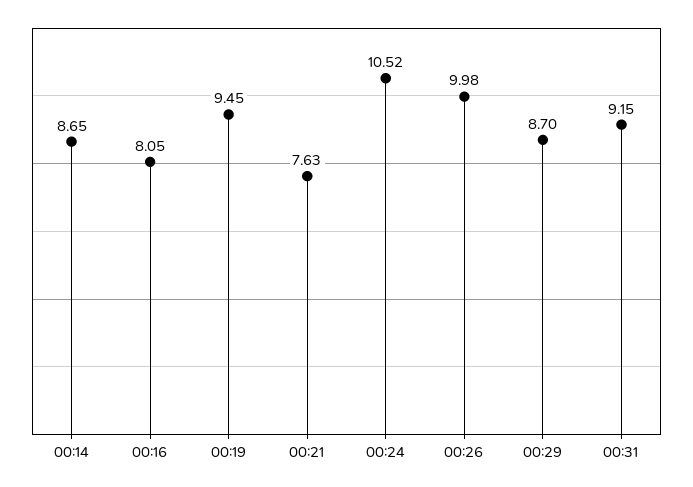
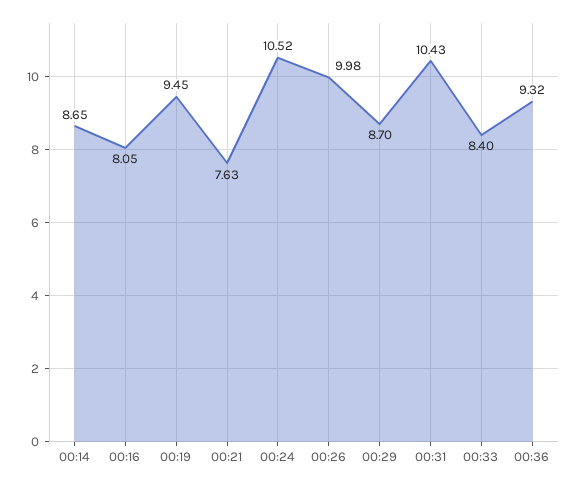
00:31: 9.15 -> 10.43
00:33: none -> 8.4
00:36: none -> 9.32

